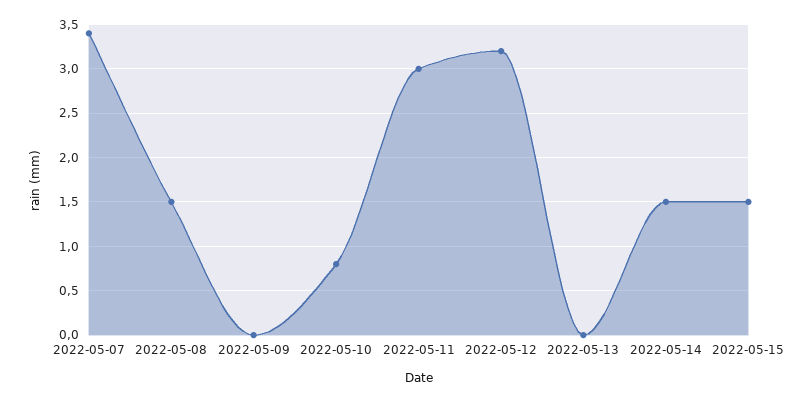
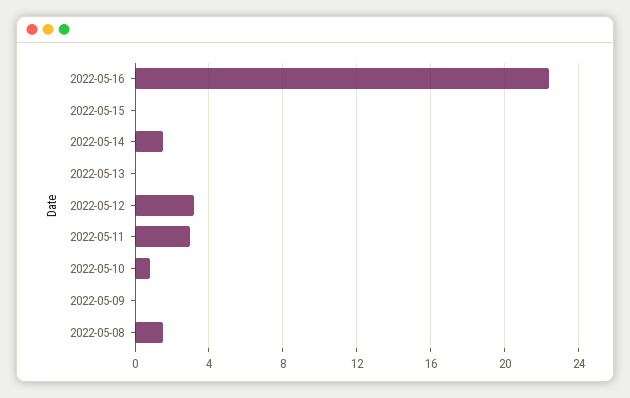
2022-05-07: 3.4 -> none
2022-05-15: 1.5 -> 0
2022-05-16: none -> 22.5

